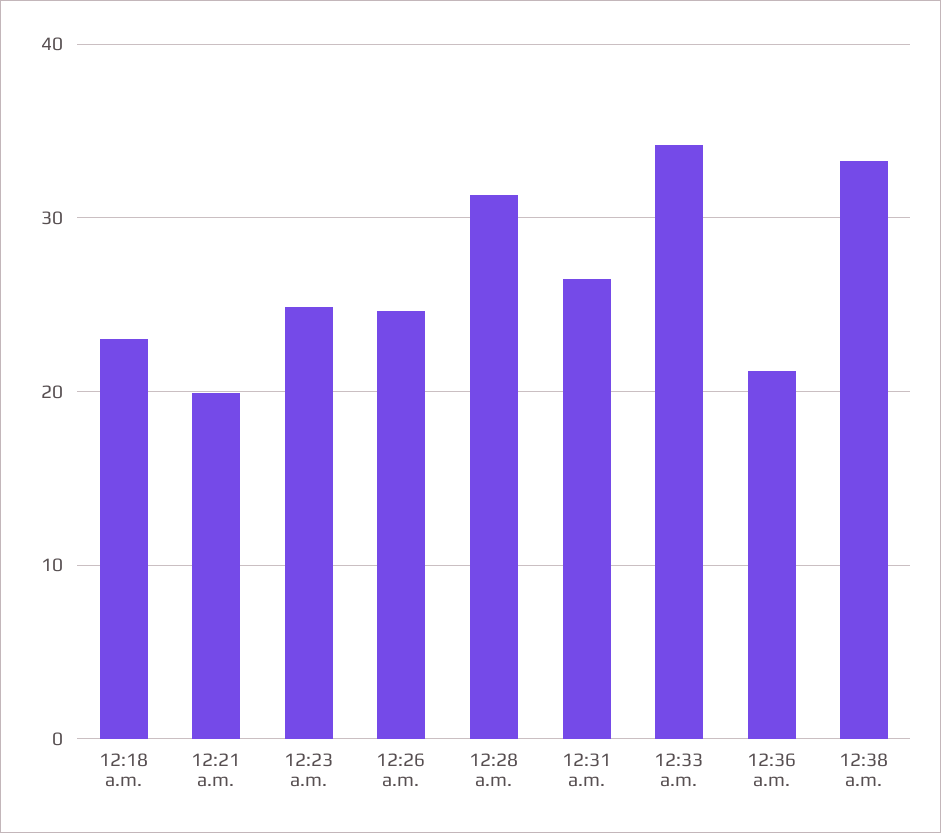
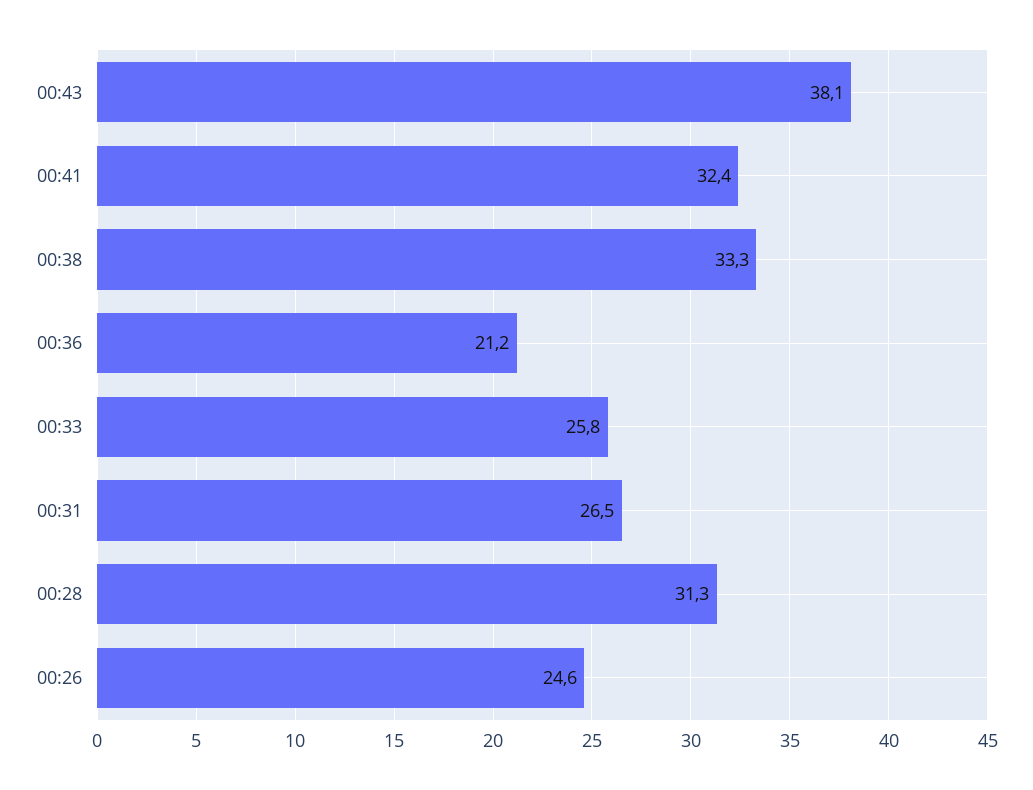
12:18 a.m.: 23 -> none
12:21 a.m.: 20 -> none
12:23 a.m.: 25 -> none
12:33 a.m.: 34 -> 25.8
00:43: none -> 38.1
00:41: none -> 32.4

